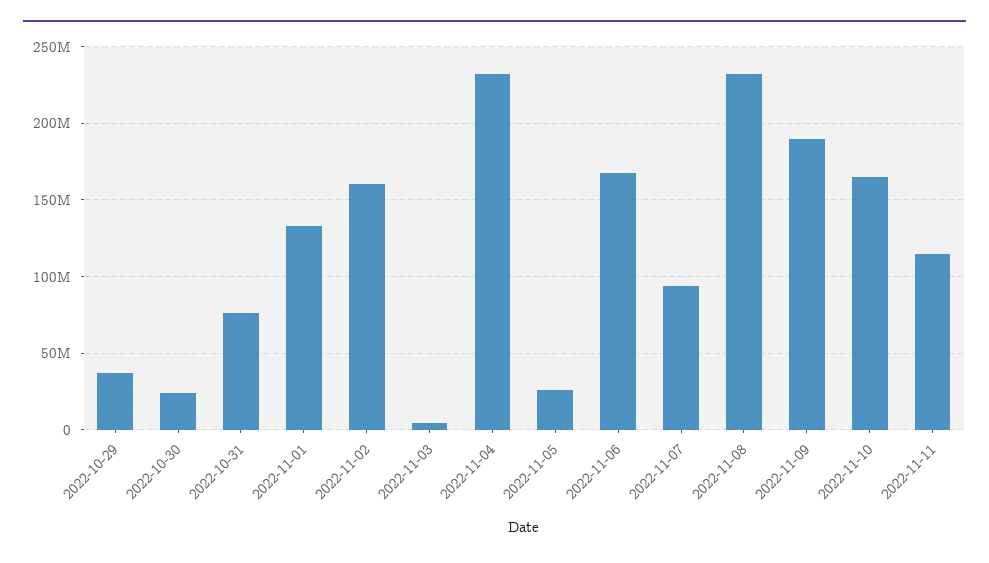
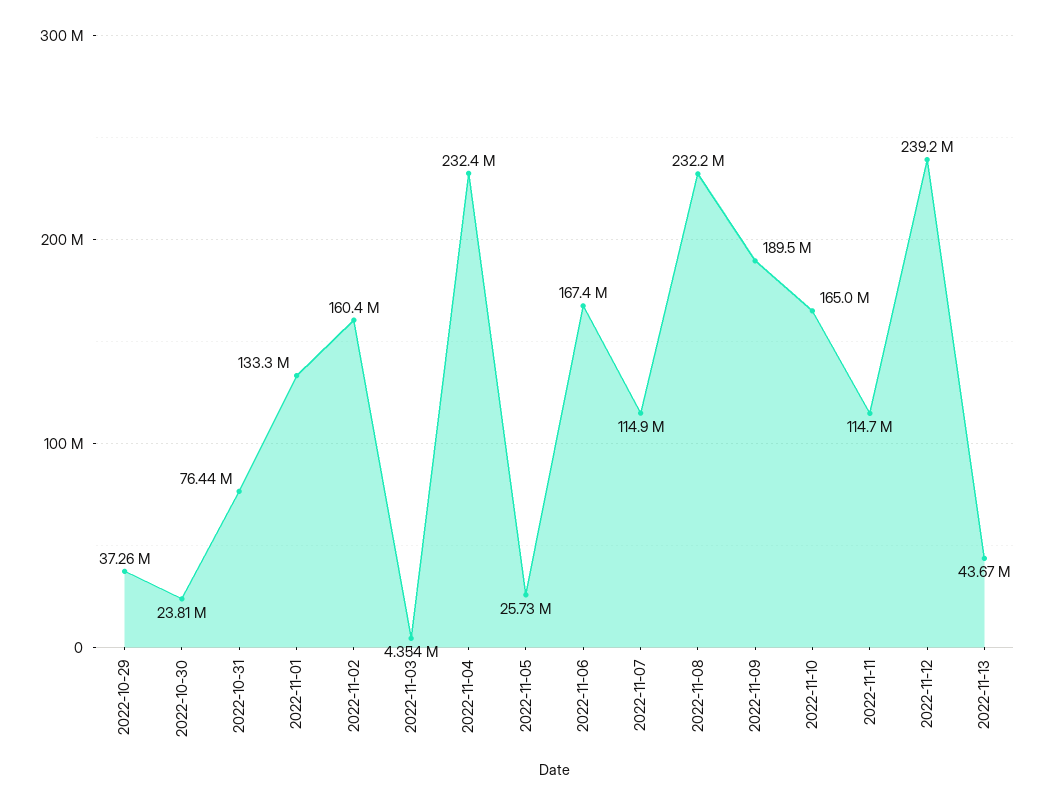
2022-11-07: 95000000 -> 114900000
2022-11-12: none -> 239200000
2022-11-13: none -> 43670000

